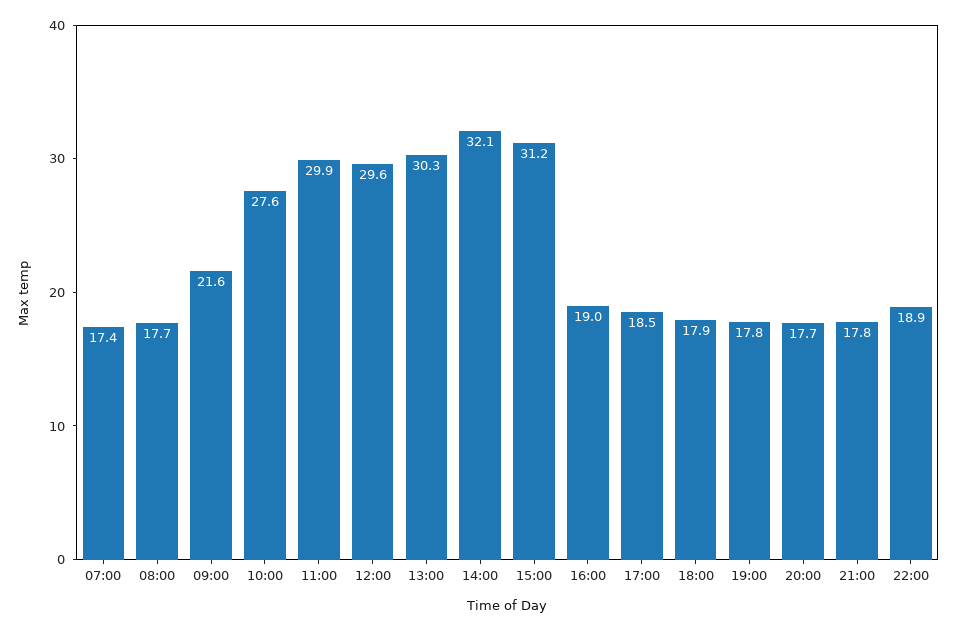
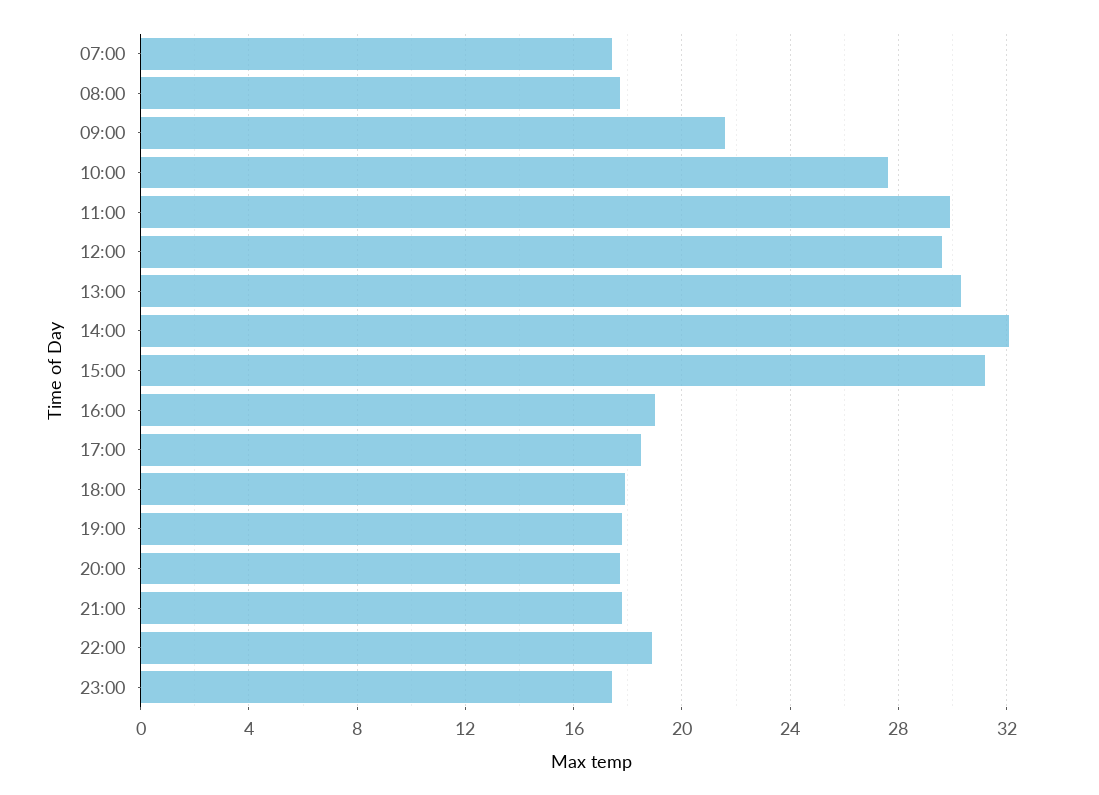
23:00: none -> 17.5

